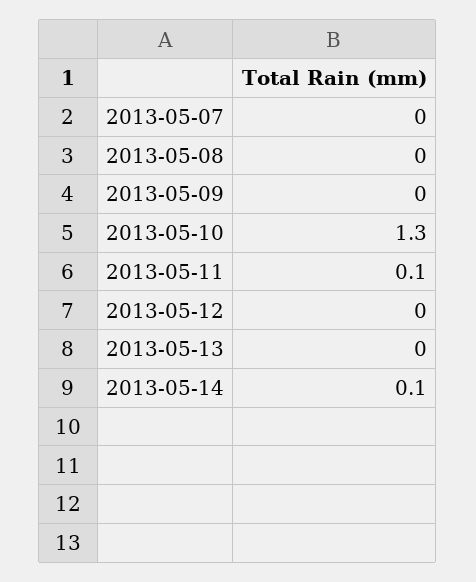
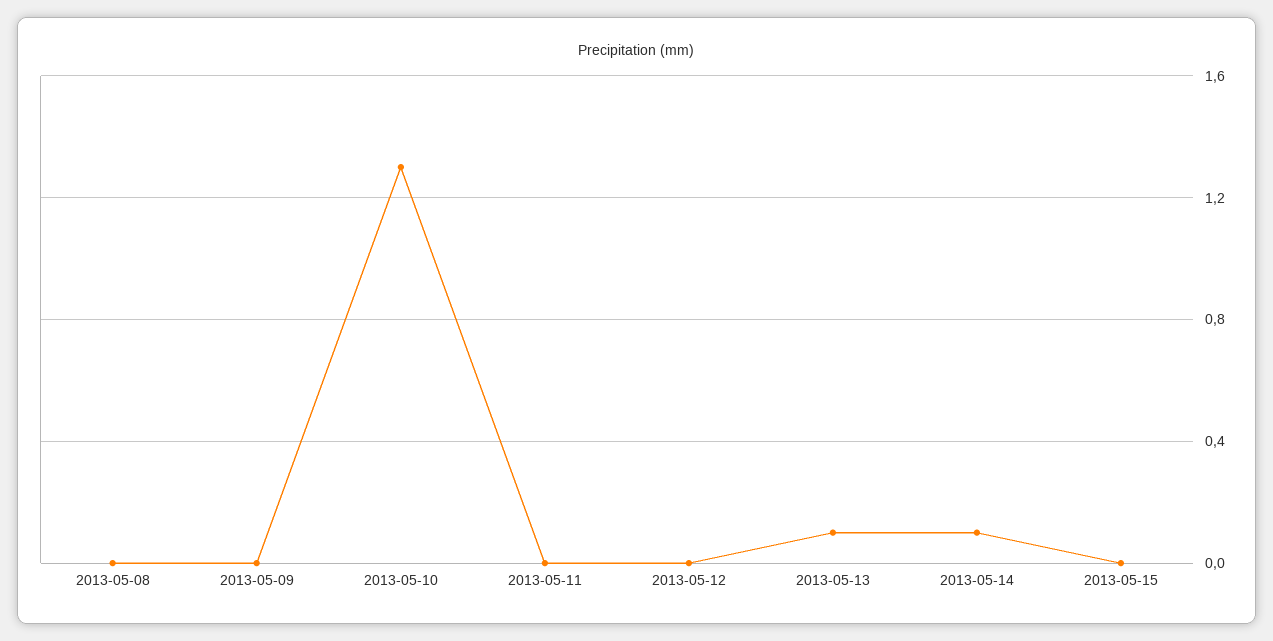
2013-05-07: 0 -> none
2013-05-11: 0.1 -> 0
2013-05-13: 0 -> 0.1
2013-05-15: none -> 0

